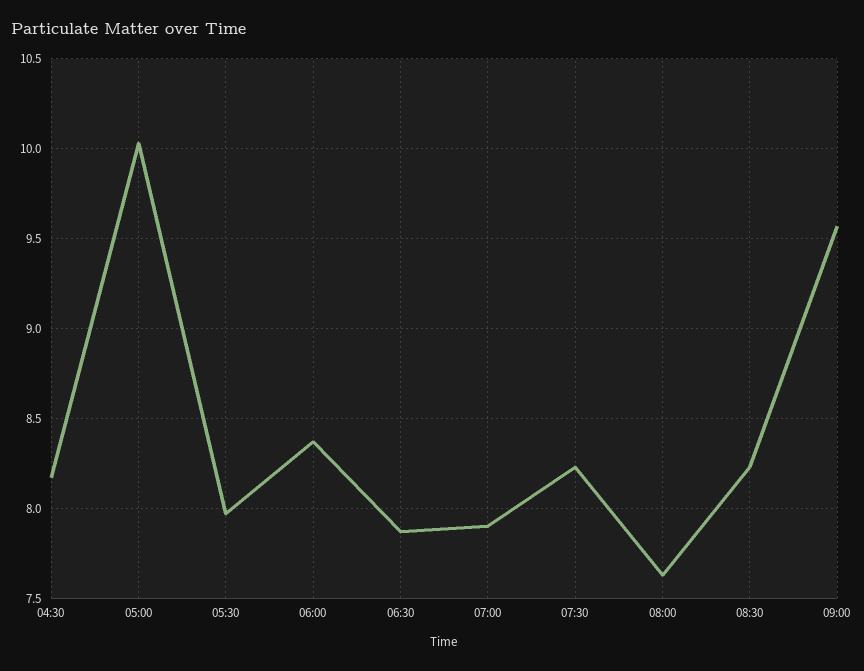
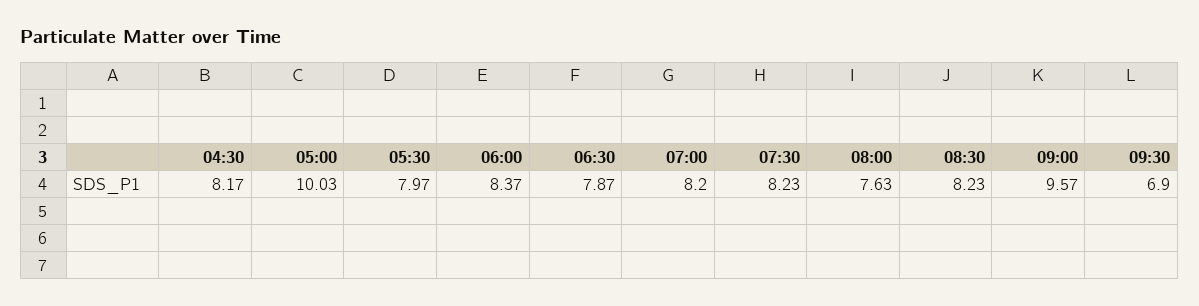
07:00: 7.9 -> 8.2
09:30: none -> 6.9

